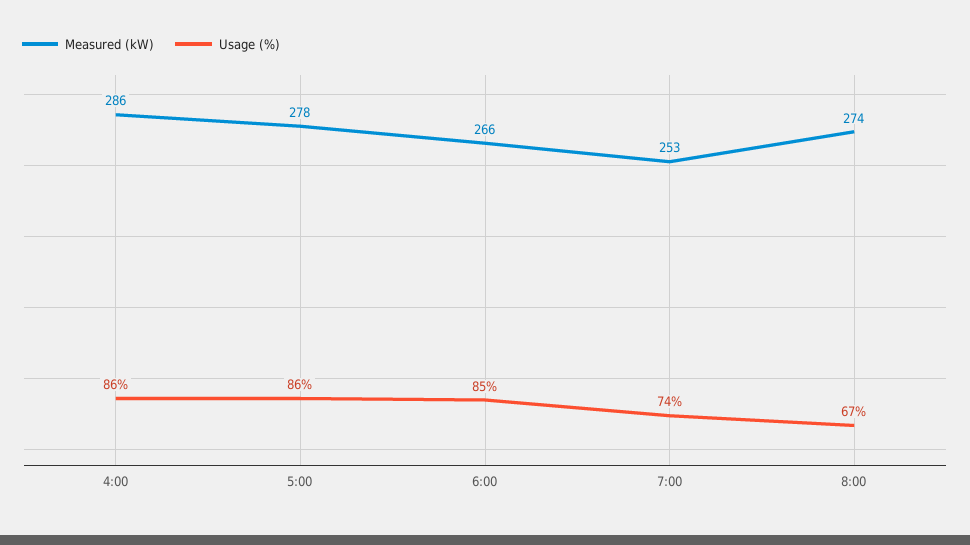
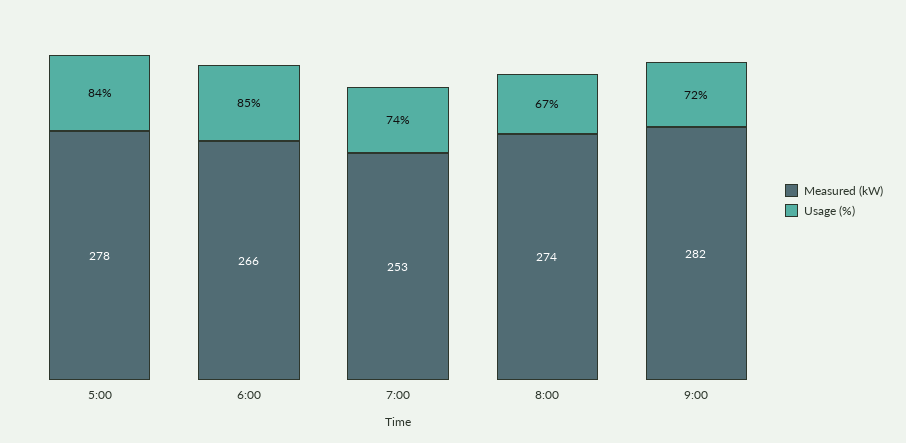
Measured (kW), 4:00: 286 -> none
Usage (%), 4:00: 86 -> none
Usage (%), 5:00: 86 -> 84
Measured (kW), 9:00: none -> 282
Usage (%), 9:00: none -> 72

